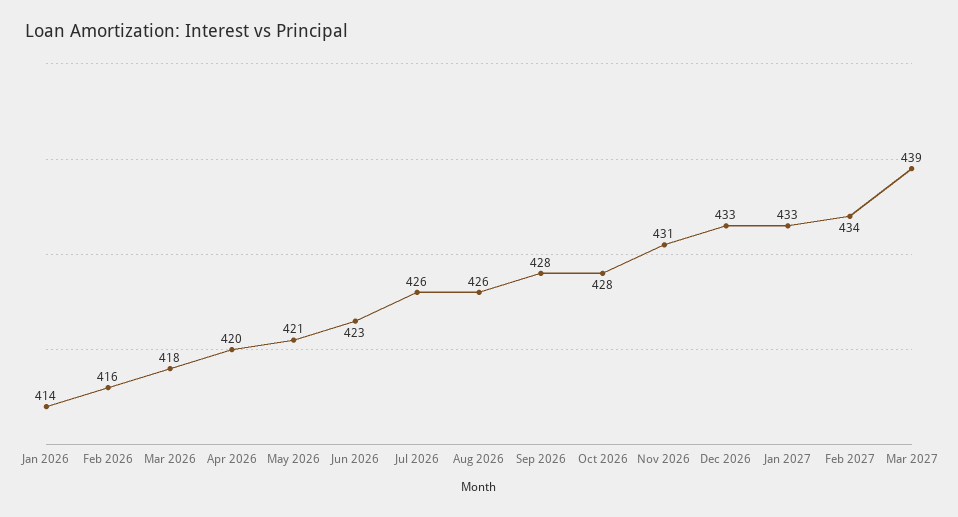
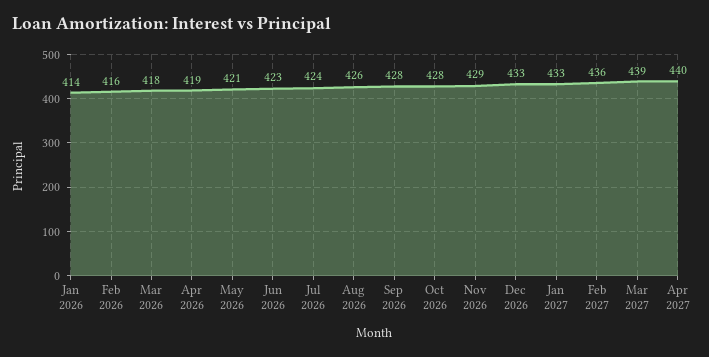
Apr 2026: 420 -> 419
Jul 2026: 426 -> 424
Nov 2026: 431 -> 429
Feb 2027: 434 -> 436
Apr 2027: none -> 440

